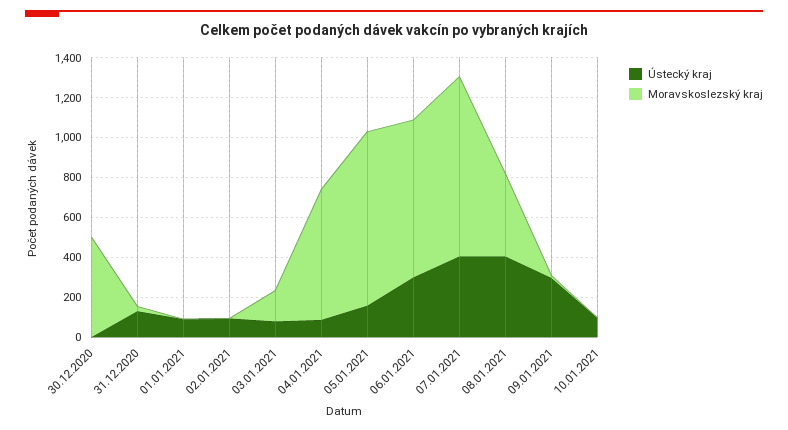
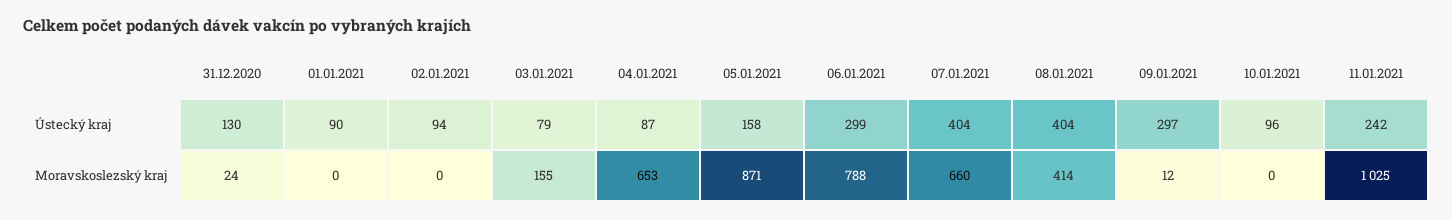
Ústecký kraj, 30.12.2020: 0 -> none
Moravskoslezský kraj, 30.12.2020: 500 -> none
Moravskoslezský kraj, 07.01.2021: 900 -> 660
Ústecký kraj, 11.01.2021: none -> 242
Moravskoslezský kraj, 11.01.2021: none -> 1025

